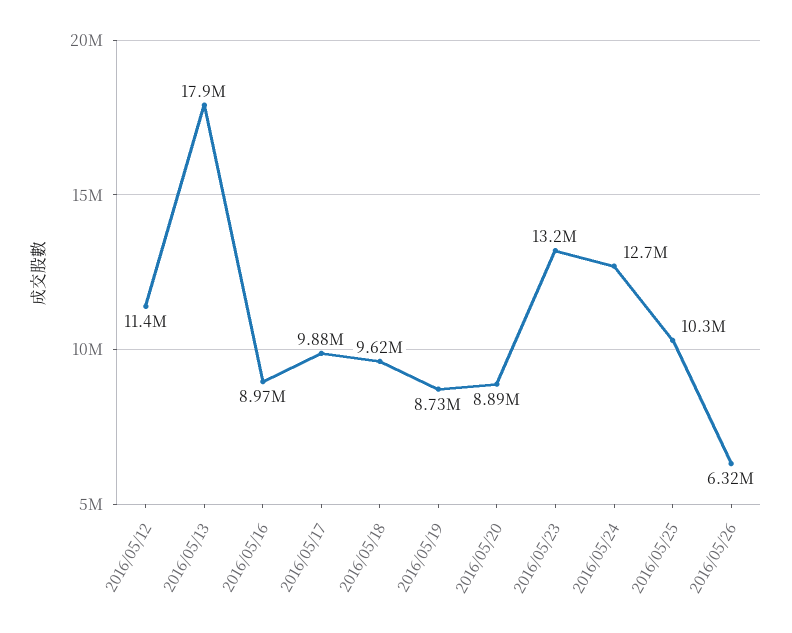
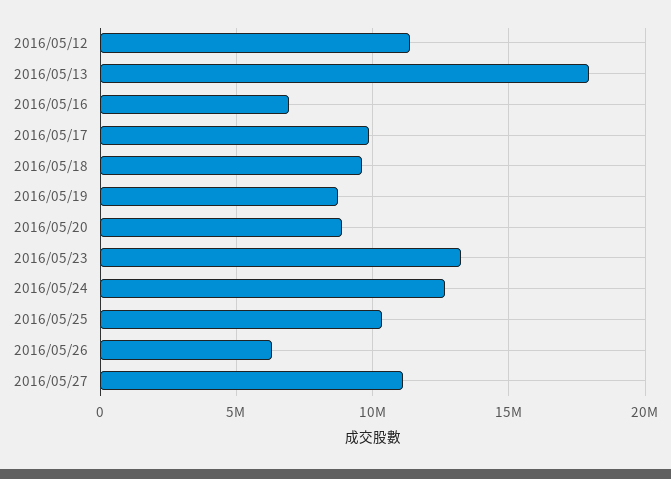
2016/05/16: 8970000 -> 7000000
2016/05/27: none -> 11000000

